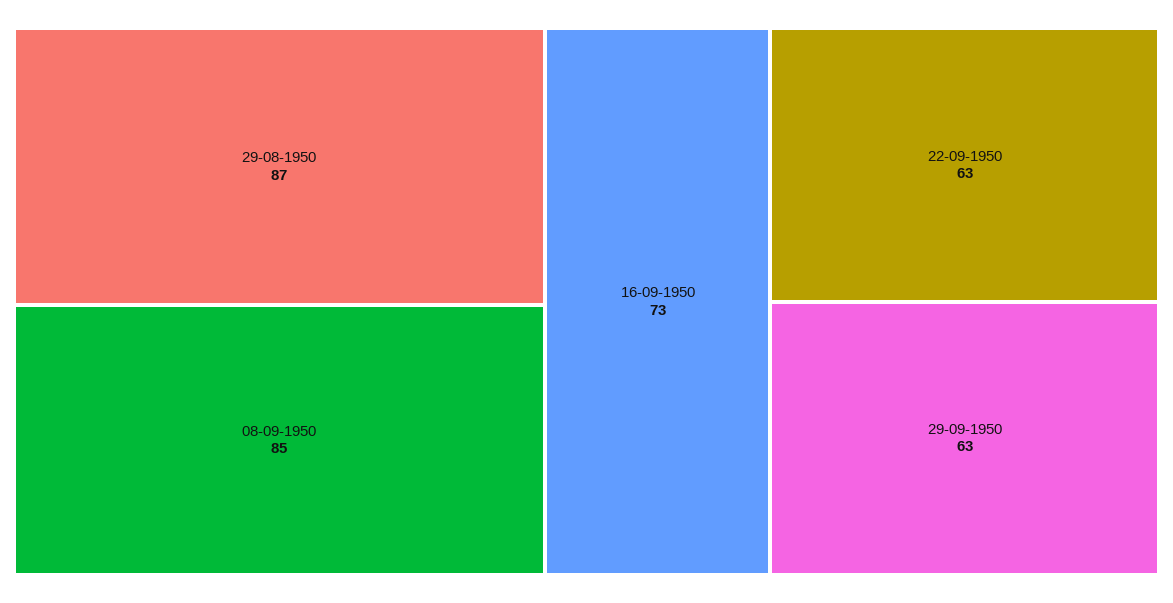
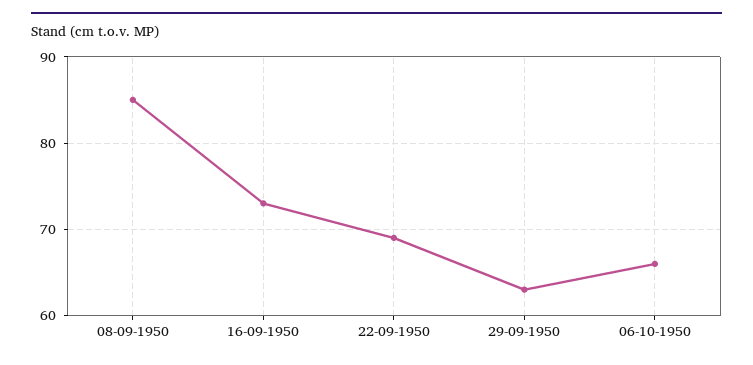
29-08-1950: 87 -> none
22-09-1950: 63 -> 69
06-10-1950: none -> 66

